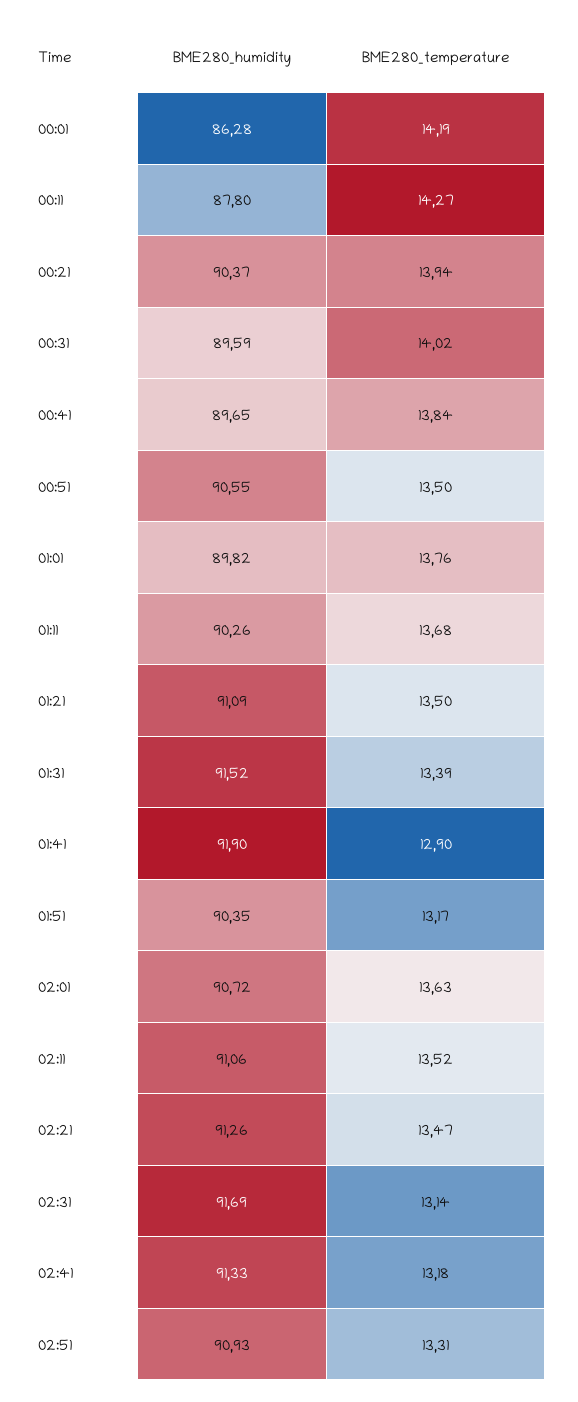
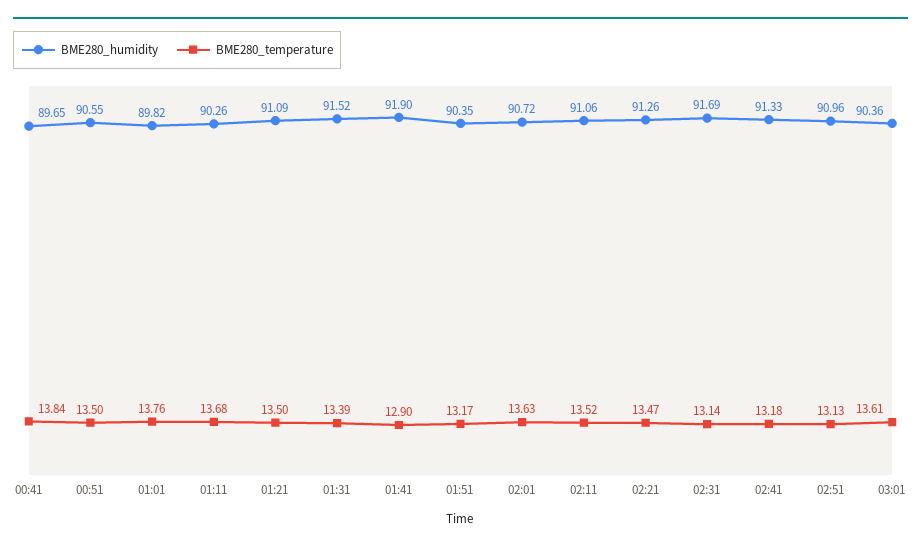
BME280_humidity, 00:01: 86.28 -> none
BME280_temperature, 00:01: 14.19 -> none
BME280_humidity, 00:11: 87.8 -> none
BME280_temperature, 00:11: 14.27 -> none
BME280_humidity, 00:21: 90.37 -> none
BME280_temperature, 00:21: 13.94 -> none
BME280_humidity, 00:31: 89.59 -> none
BME280_temperature, 00:31: 14.02 -> none
BME280_humidity, 02:51: 90.93 -> 90.96
BME280_temperature, 02:51: 13.31 -> 13.13
BME280_humidity, 03:01: none -> 90.36
BME280_temperature, 03:01: none -> 13.61

